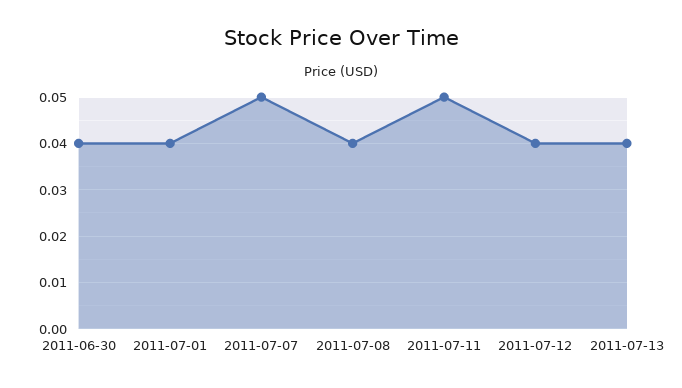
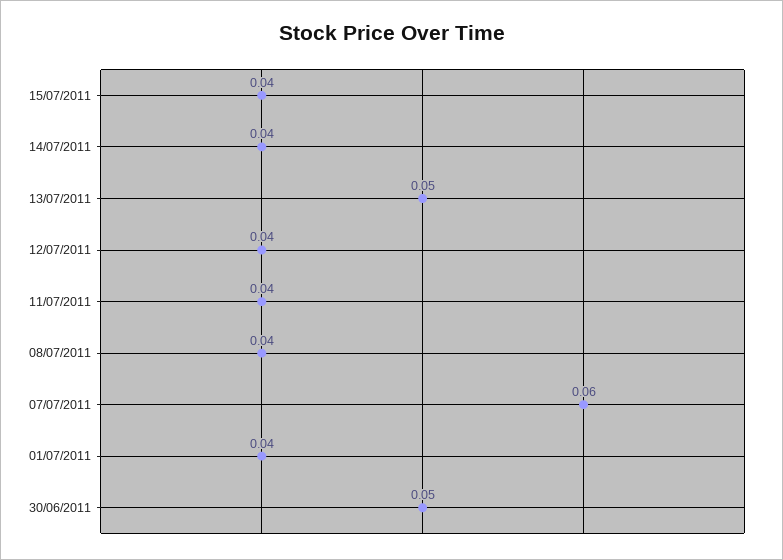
2011-06-30: 0.04 -> 0.05
2011-07-07: 0.05 -> 0.06
2011-07-11: 0.05 -> 0.04
2011-07-13: 0.04 -> 0.05
15/07/2011: none -> 0.04
14/07/2011: none -> 0.04

